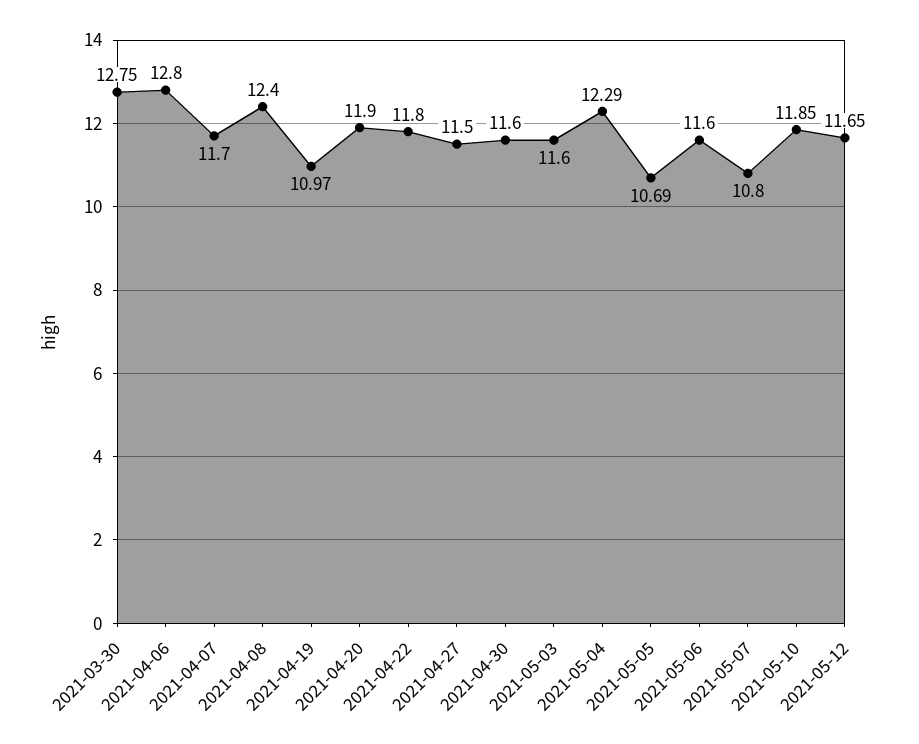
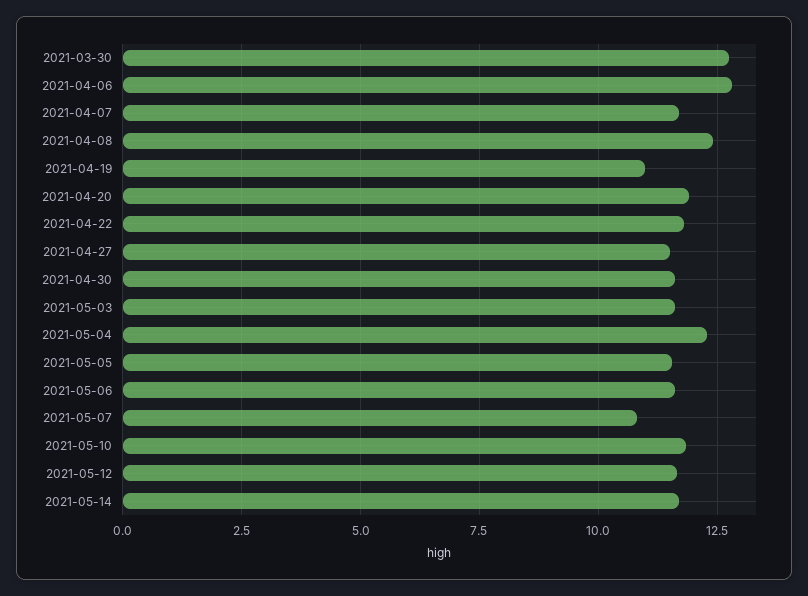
2021-05-05: 10.69 -> 11.5
2021-05-14: none -> 11.75

